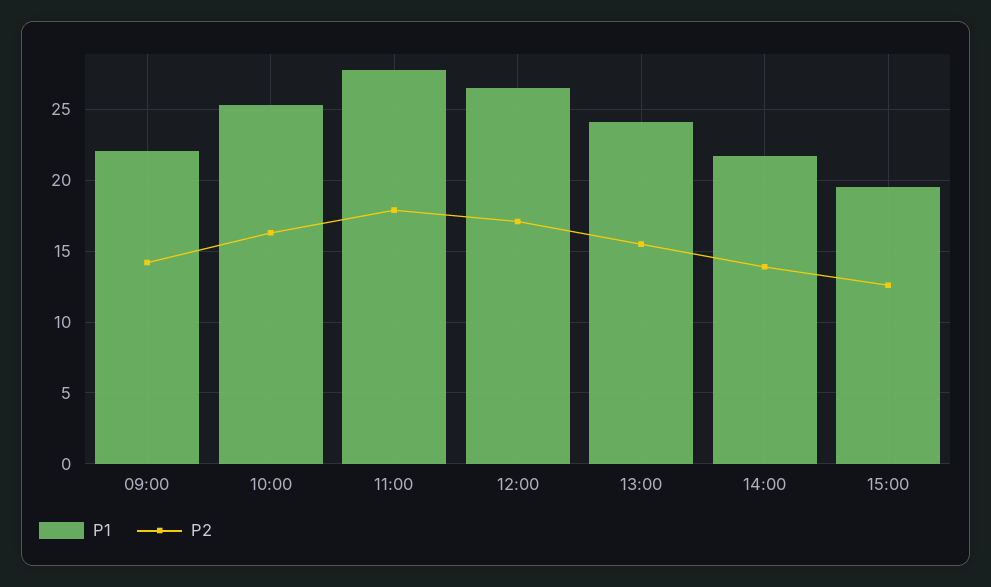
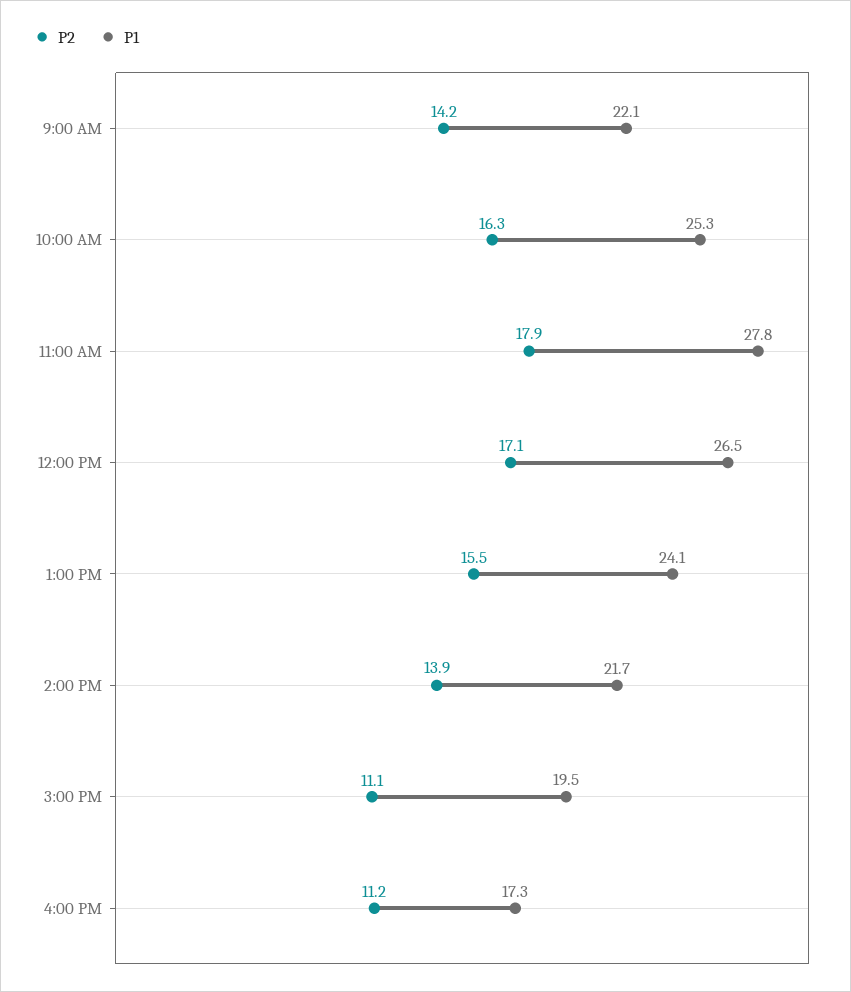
P2, 15:00: 12.5 -> 11.1
P2, 4:00 PM: none -> 11.2
P1, 4:00 PM: none -> 17.3

